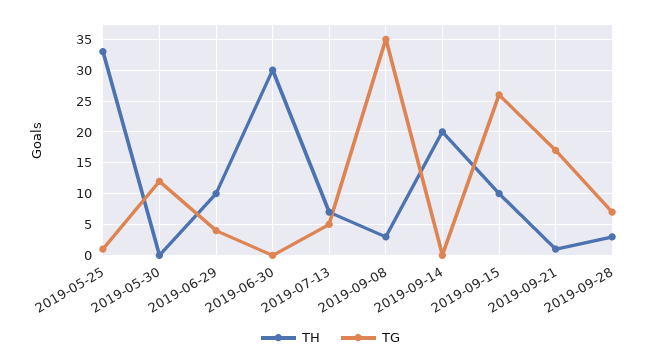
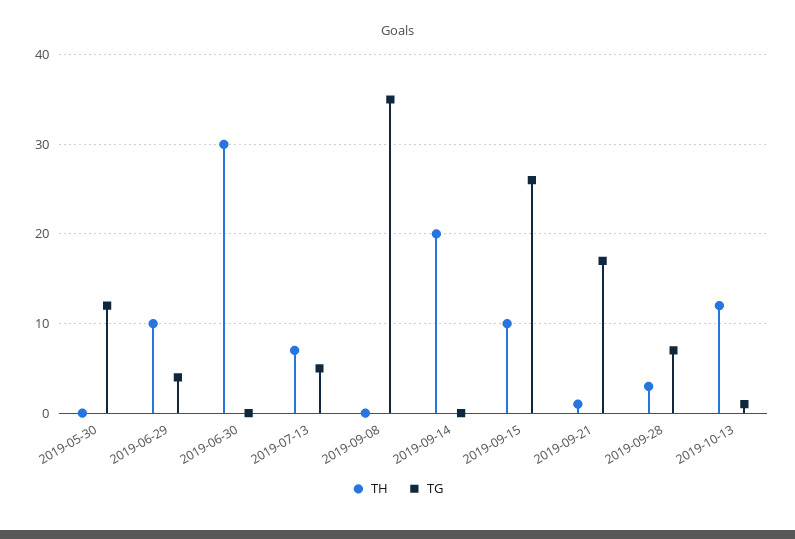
TH, 2019-05-25: 33 -> none
TG, 2019-05-25: 1 -> none
TH, 2019-09-08: 3 -> 0
TH, 2019-10-13: none -> 12
TG, 2019-10-13: none -> 1

